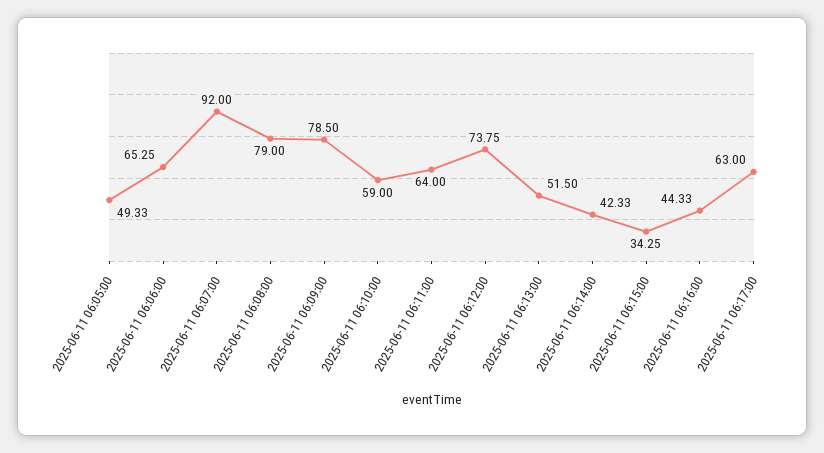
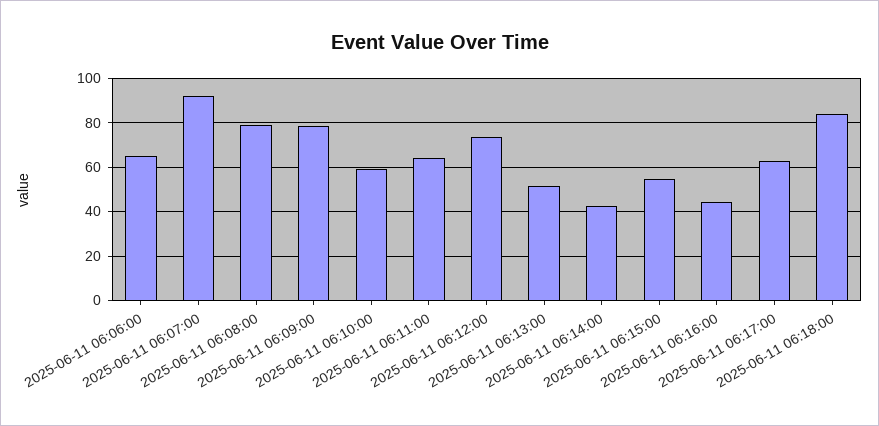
2025-06-11 06:05:00: 49.33 -> none
2025-06-11 06:15:00: 34.25 -> 55
2025-06-11 06:18:00: none -> 85

